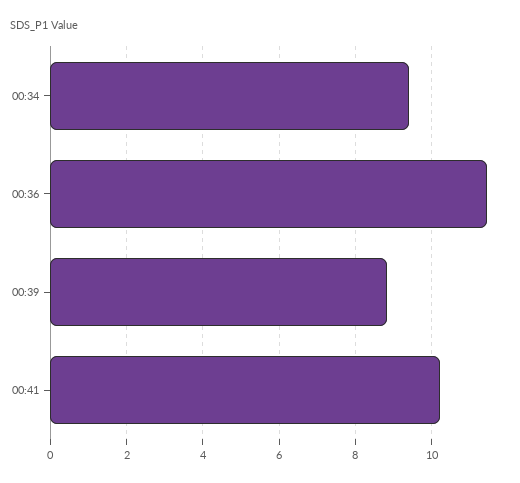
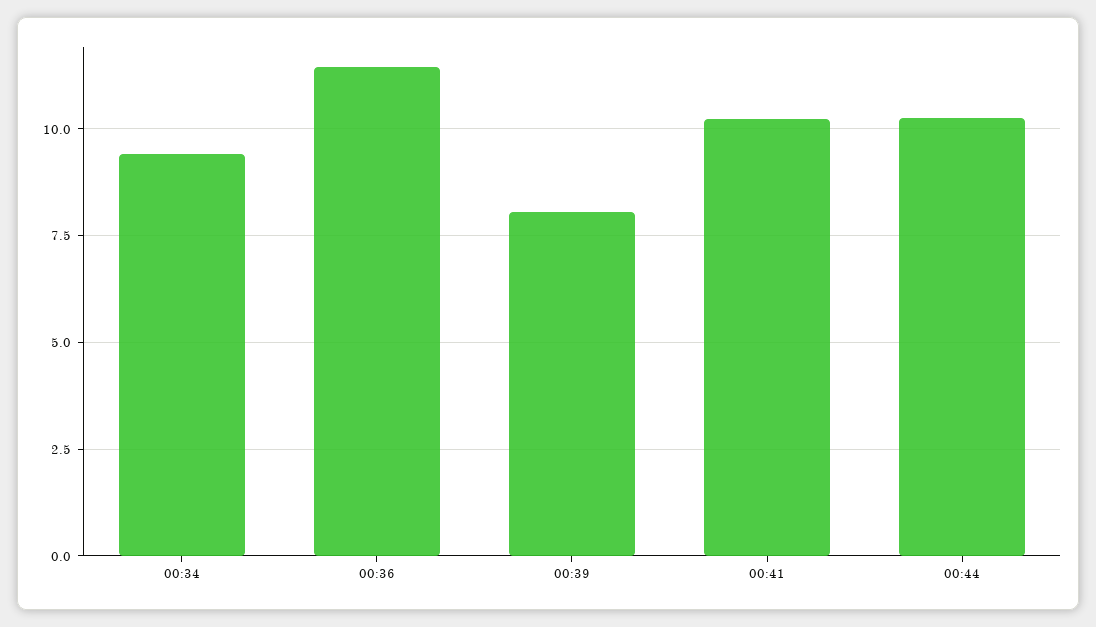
00:39: 8.8 -> 8
00:44: none -> 10.25

